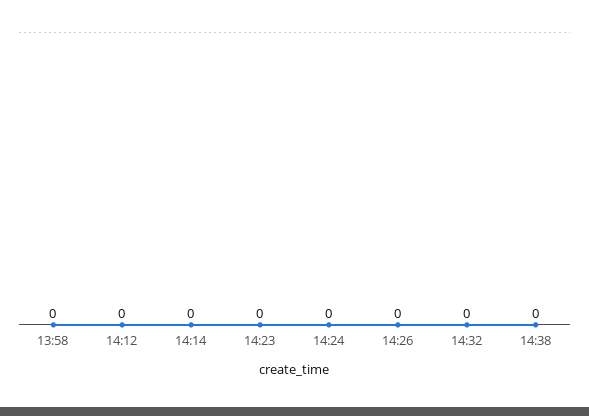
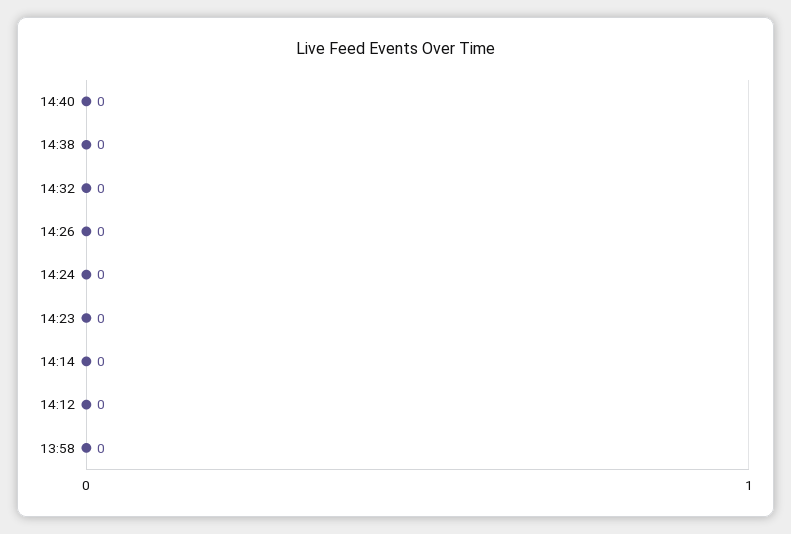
14:40: none -> 0

